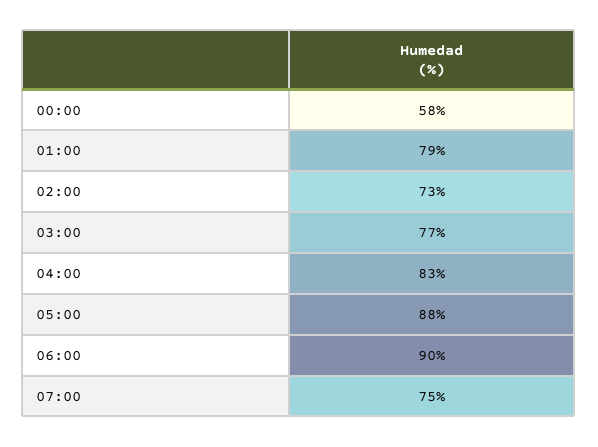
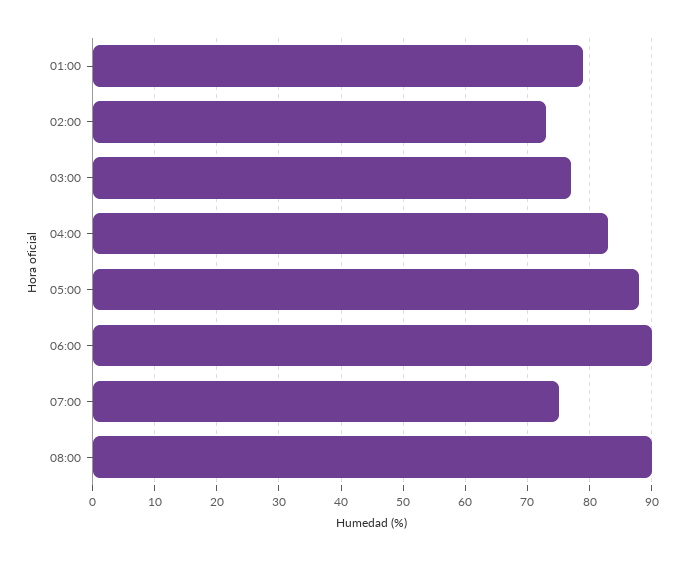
00:00: 58 -> none
08:00: none -> 90

